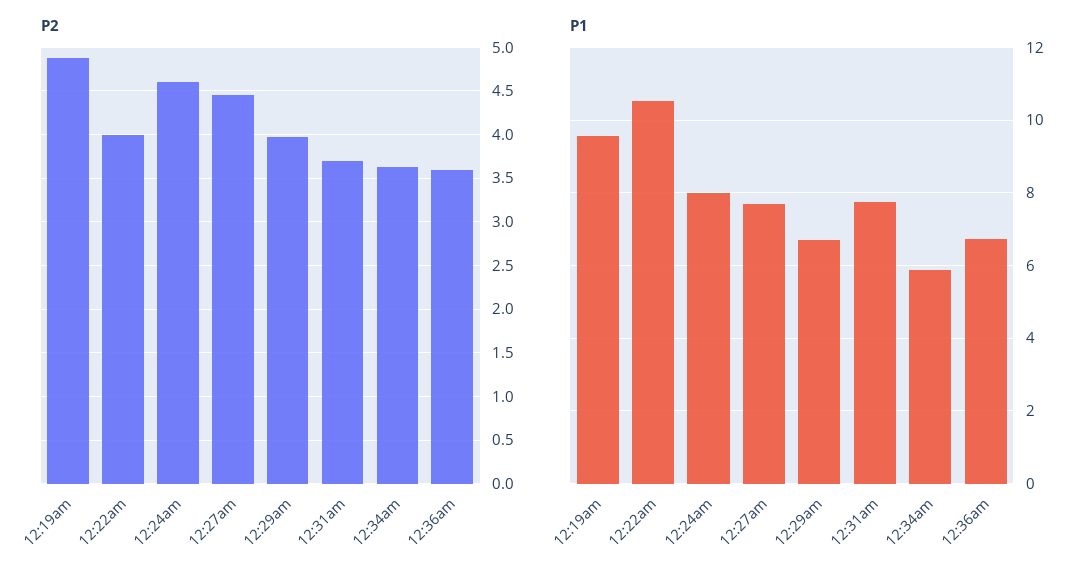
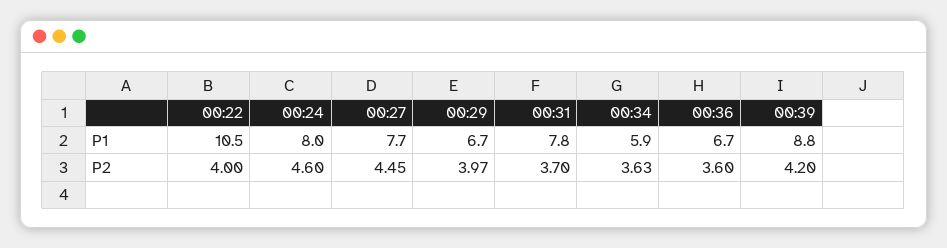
P2, 12:19am: 4.9 -> none
P1, 12:19am: 9.6 -> none
P1, 00:39: none -> 8.8
P2, 00:39: none -> 4.2

